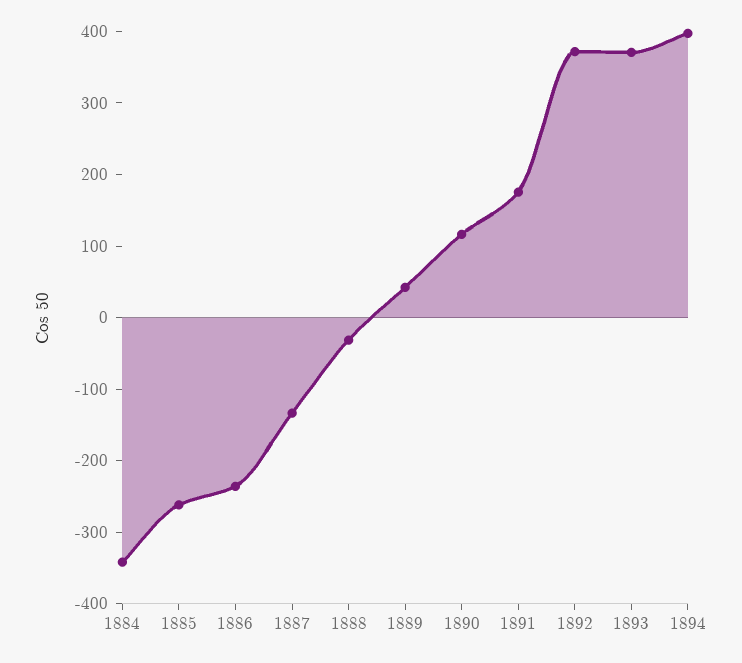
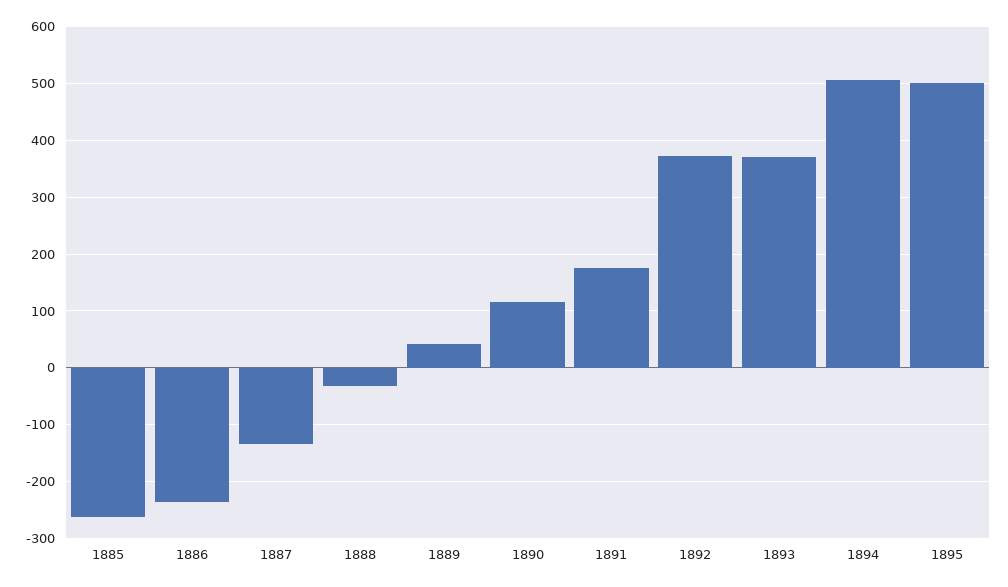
1884: -340 -> none
1894: 400 -> 500
1895: none -> 500

